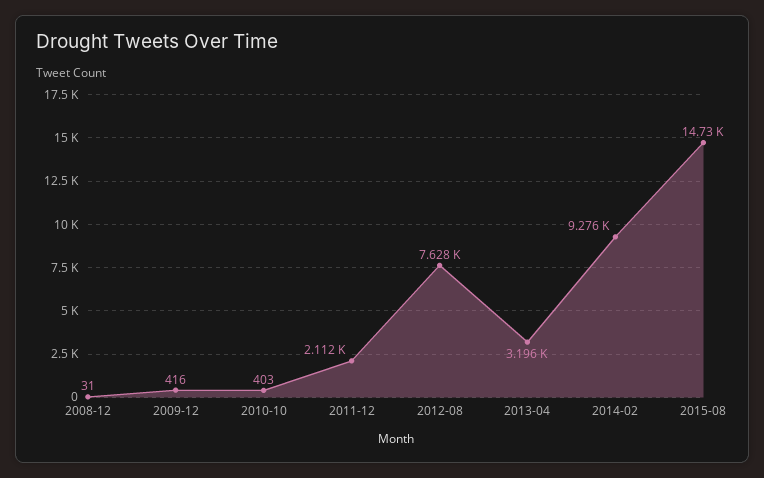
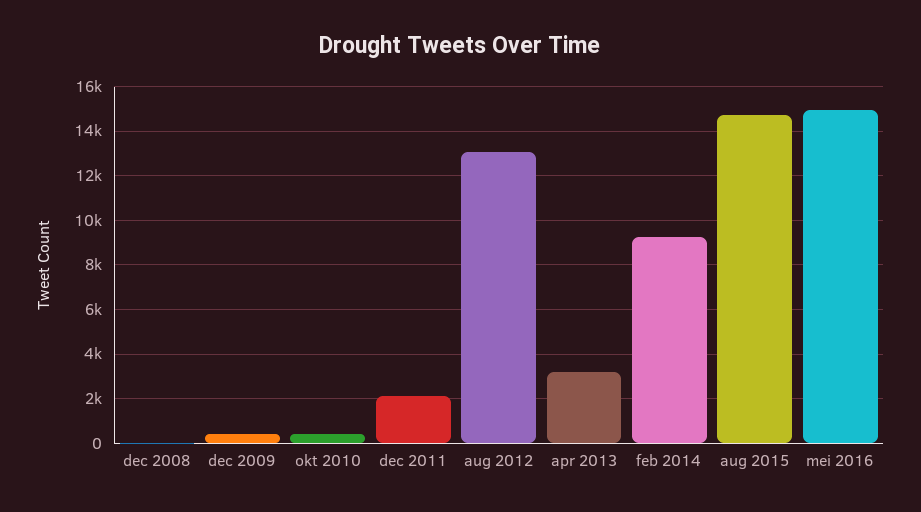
2012-08: 7628 -> 13000
mei 2016: none -> 15000

